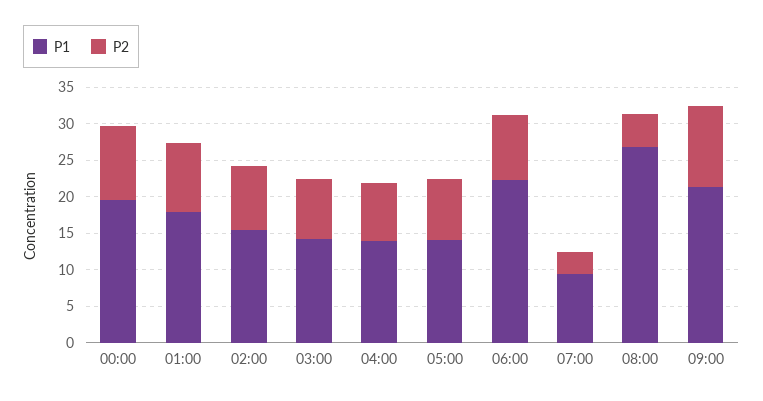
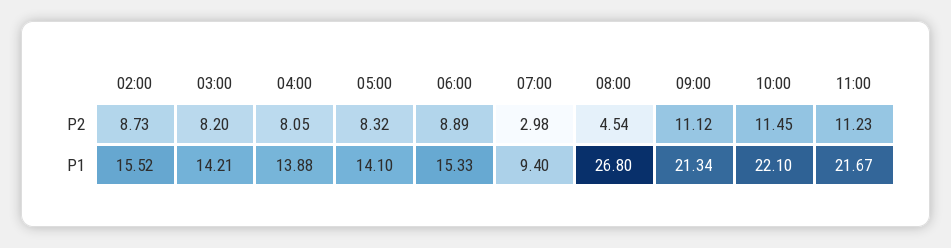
P1, 00:00: 20 -> none
P2, 00:00: 10 -> none
P1, 01:00: 17.5 -> none
P2, 01:00: 10 -> none
P1, 06:00: 22.5 -> 15.33
P2, 10:00: none -> 11.45
P2, 11:00: none -> 11.23
P1, 10:00: none -> 22.1
P1, 11:00: none -> 21.67

